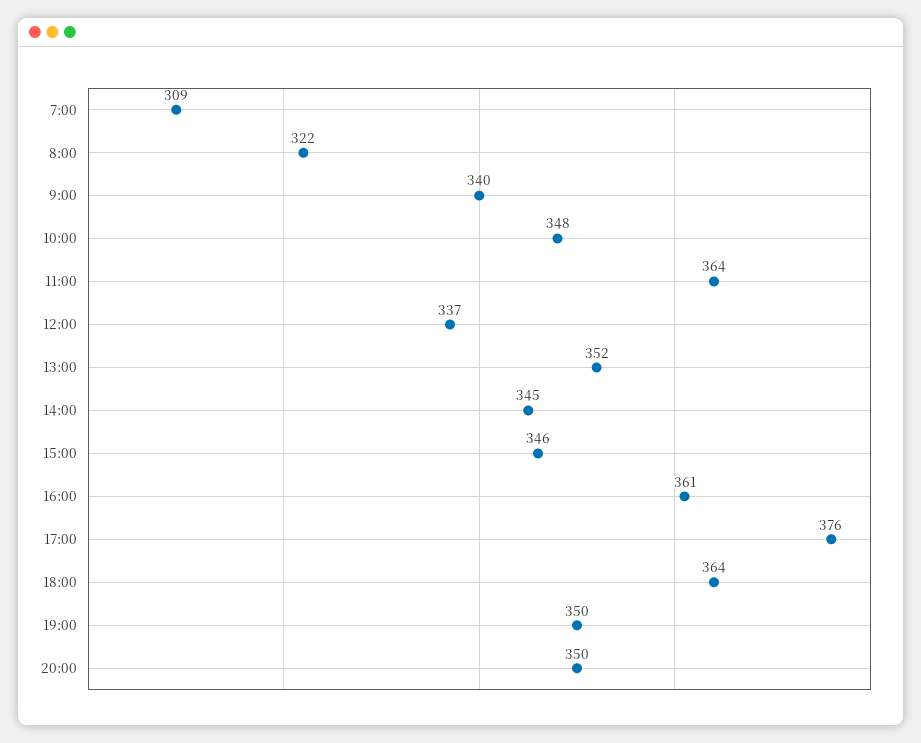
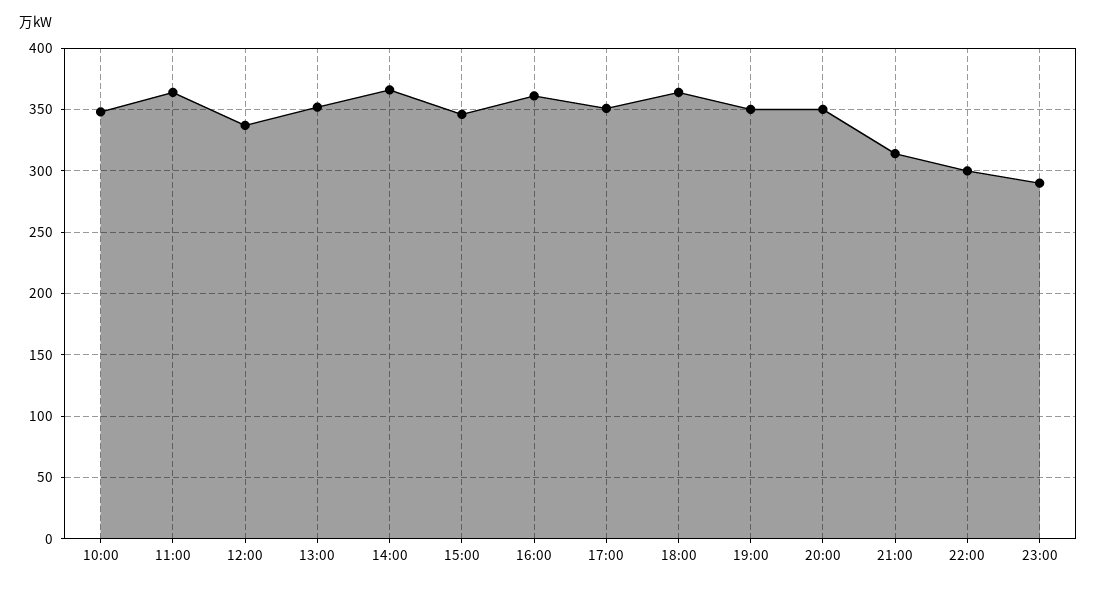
7:00: 309 -> none
8:00: 322 -> none
9:00: 340 -> none
14:00: 345 -> 365
17:00: 376 -> 350
21:00: none -> 315
22:00: none -> 300
23:00: none -> 290

